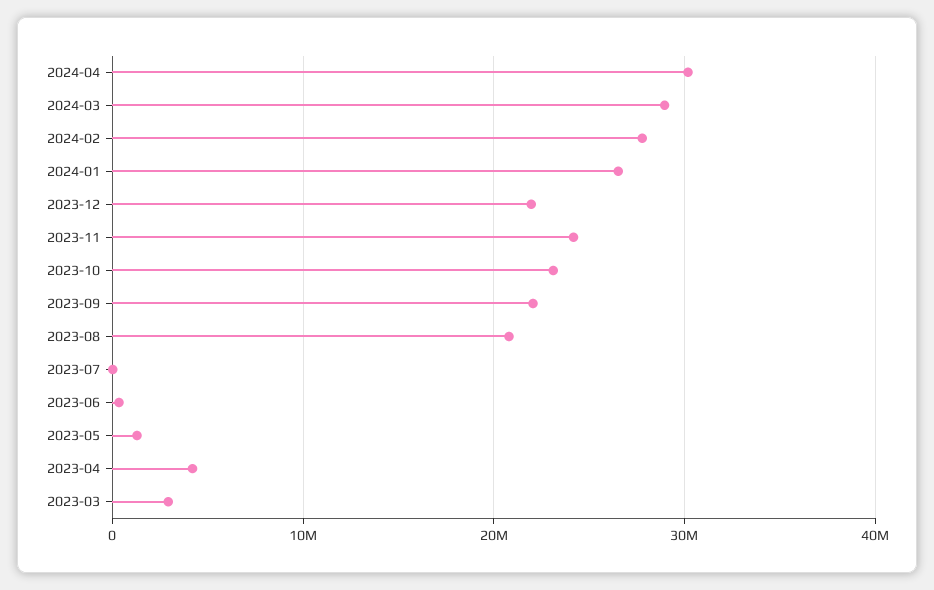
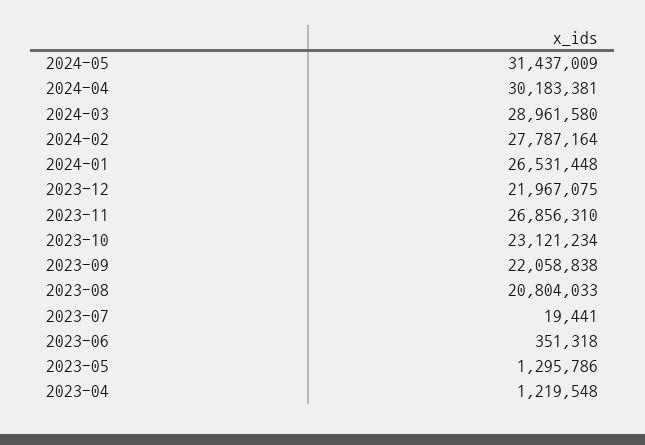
2023-11: 24000000 -> 26856310
2023-04: 4000000 -> 1219548
2023-03: 3000000 -> none
2024-05: none -> 31437009

